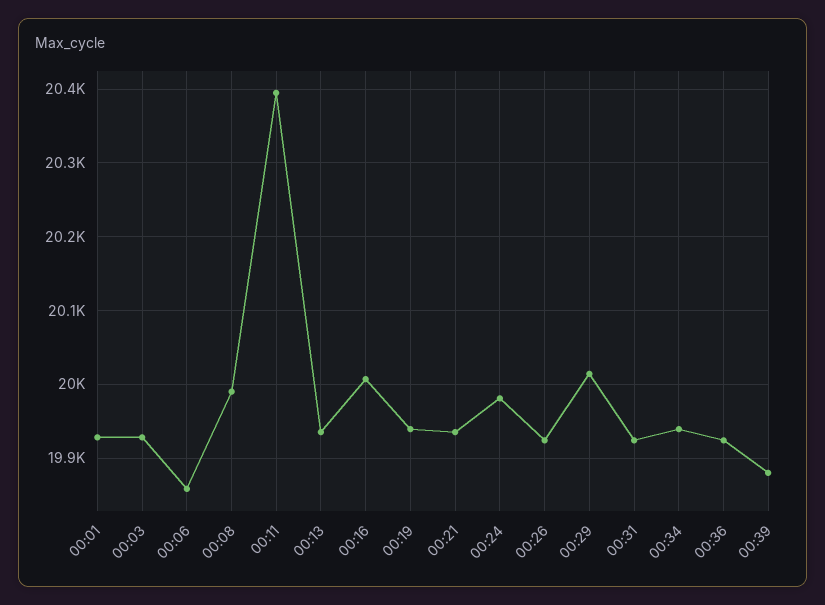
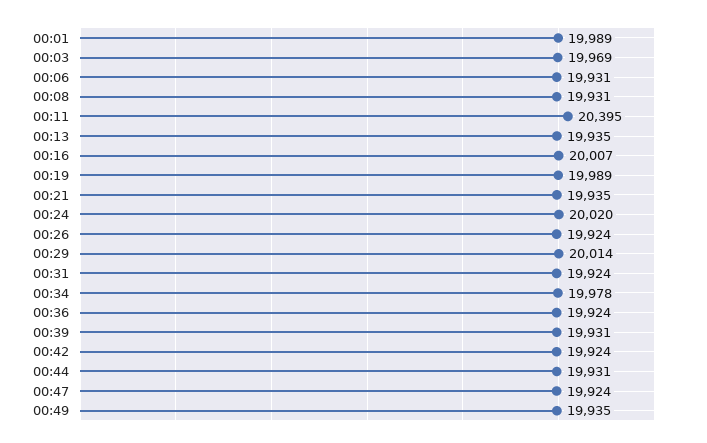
00:01: 19930 -> 19989
00:03: 19930 -> 19969
00:06: 19860 -> 19931
00:08: 19990 -> 19931
00:19: 19940 -> 19989
00:24: 19980 -> 20020
00:34: 19940 -> 19978
00:39: 19880 -> 19931
00:42: none -> 19924
00:44: none -> 19931
00:47: none -> 19924
00:49: none -> 19935

